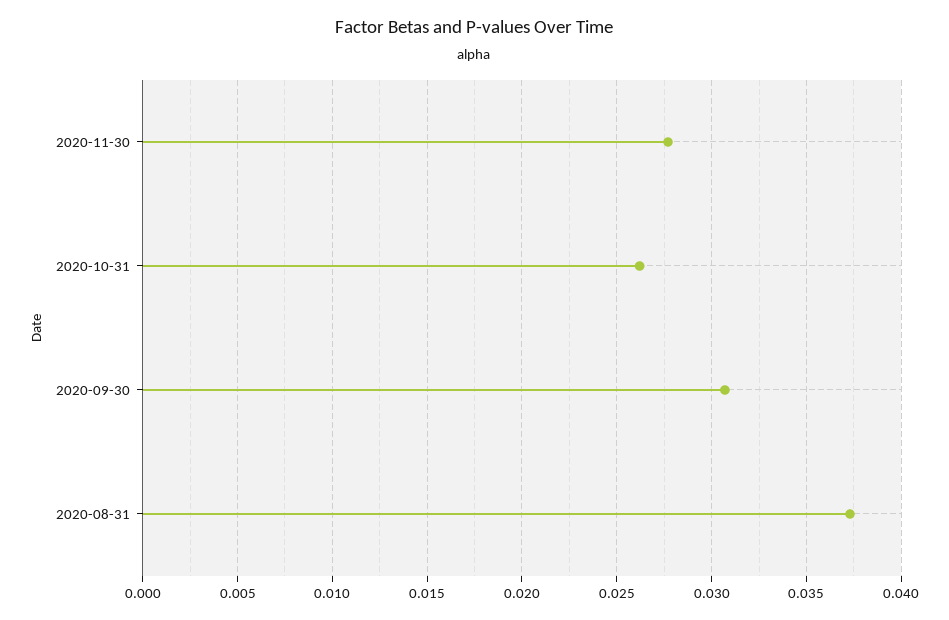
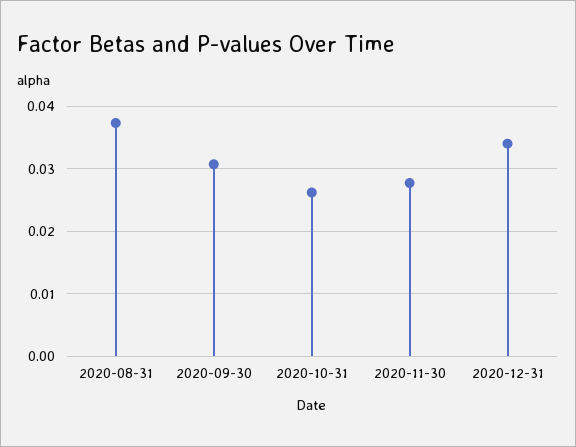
2020-12-31: none -> 0.034

